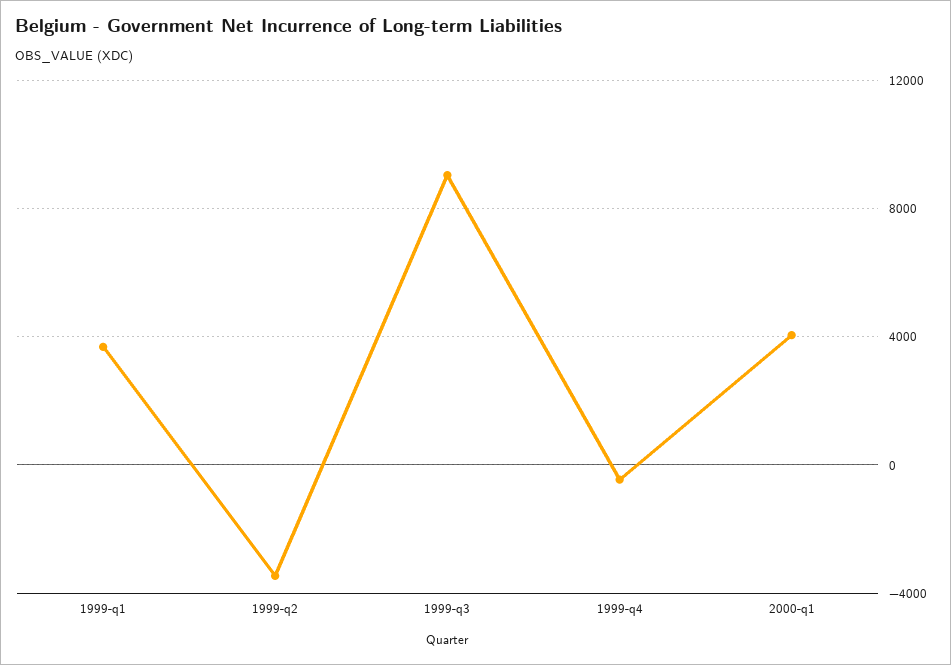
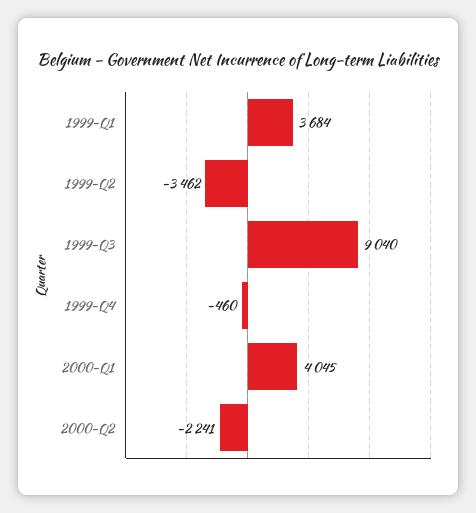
2000-Q2: none -> -2241

